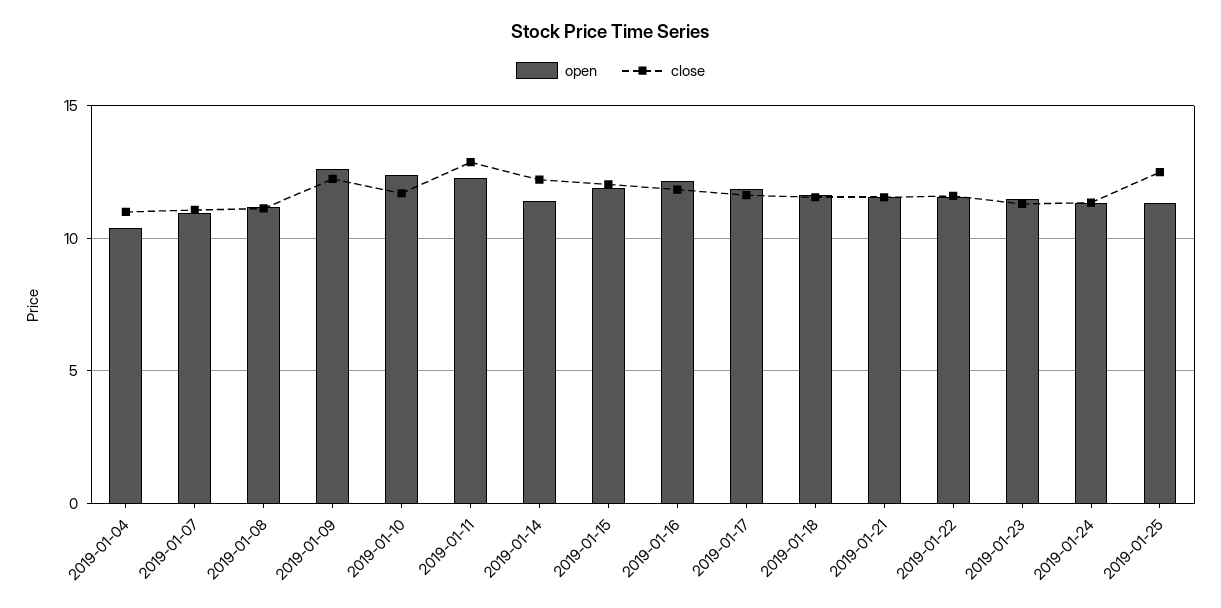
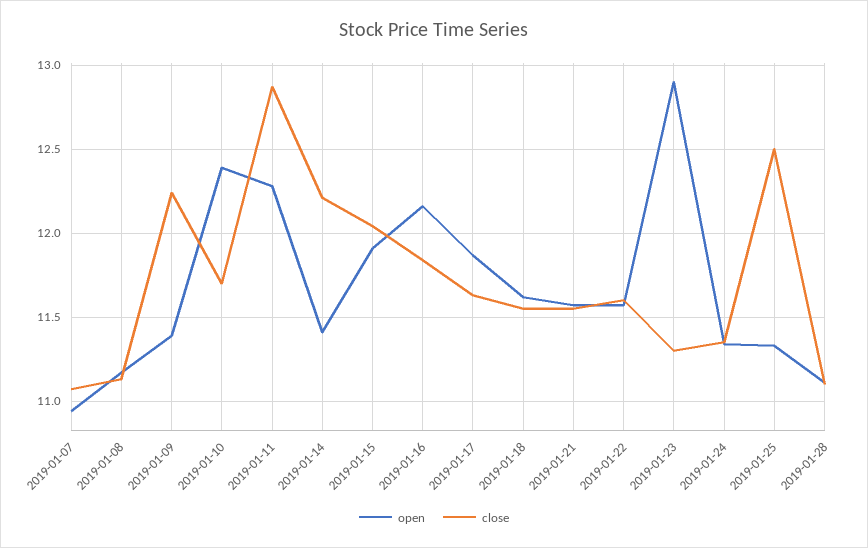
open, 2019-01-04: 10.5 -> none
close, 2019-01-04: 11 -> none
open, 2019-01-09: 12.5 -> 11.4
open, 2019-01-23: 11.5 -> 12.9
open, 2019-01-28: none -> 11.1
close, 2019-01-28: none -> 11.1

